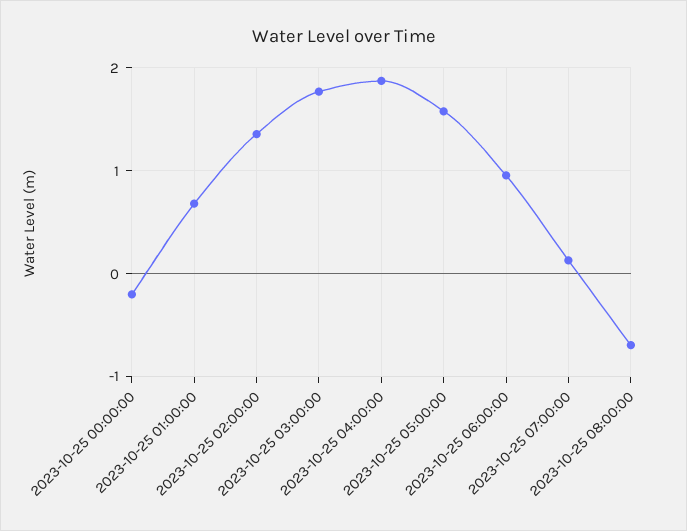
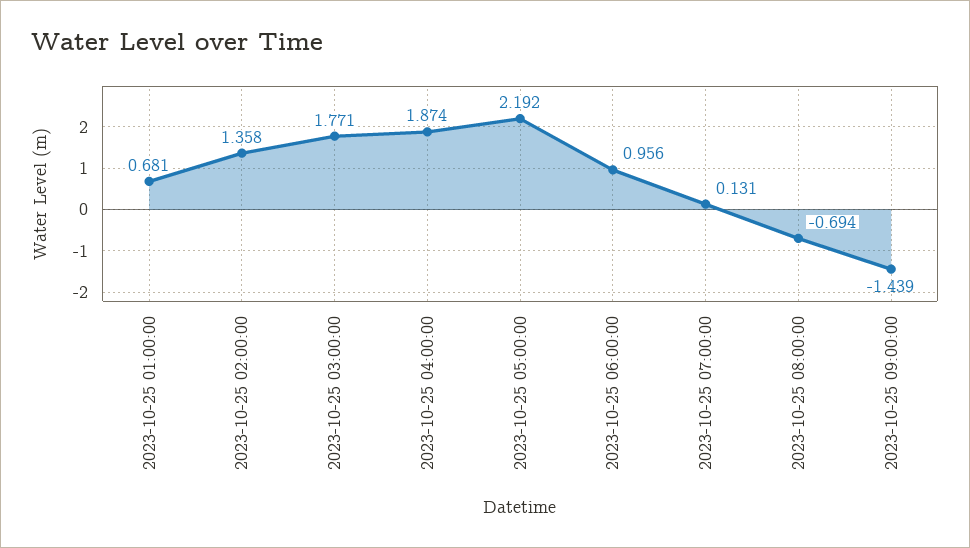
2023-10-25 00:00:00: -0.2 -> none
2023-10-25 05:00:00: 1.6 -> 2.192
2023-10-25 09:00:00: none -> -1.439

